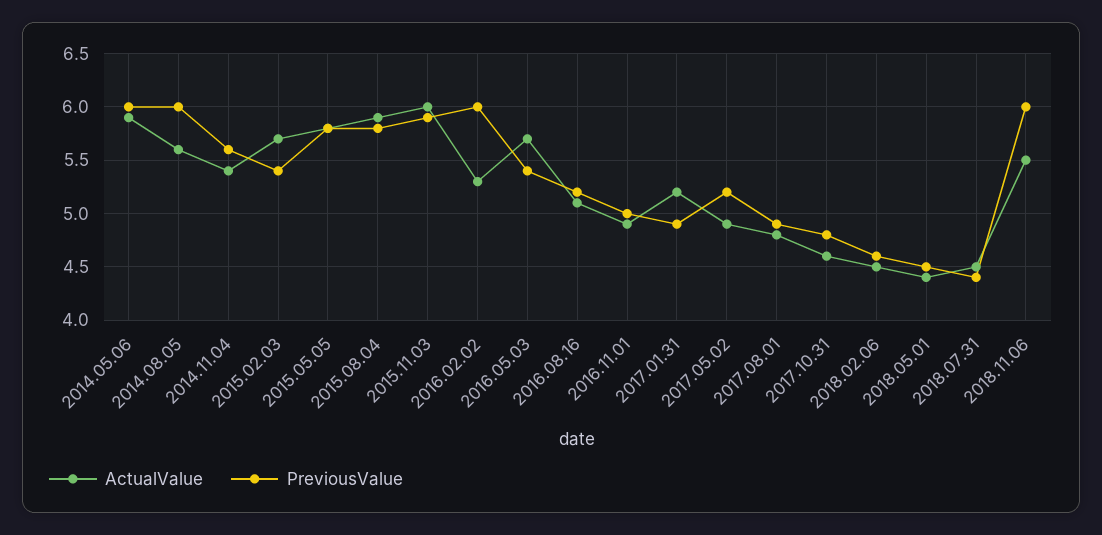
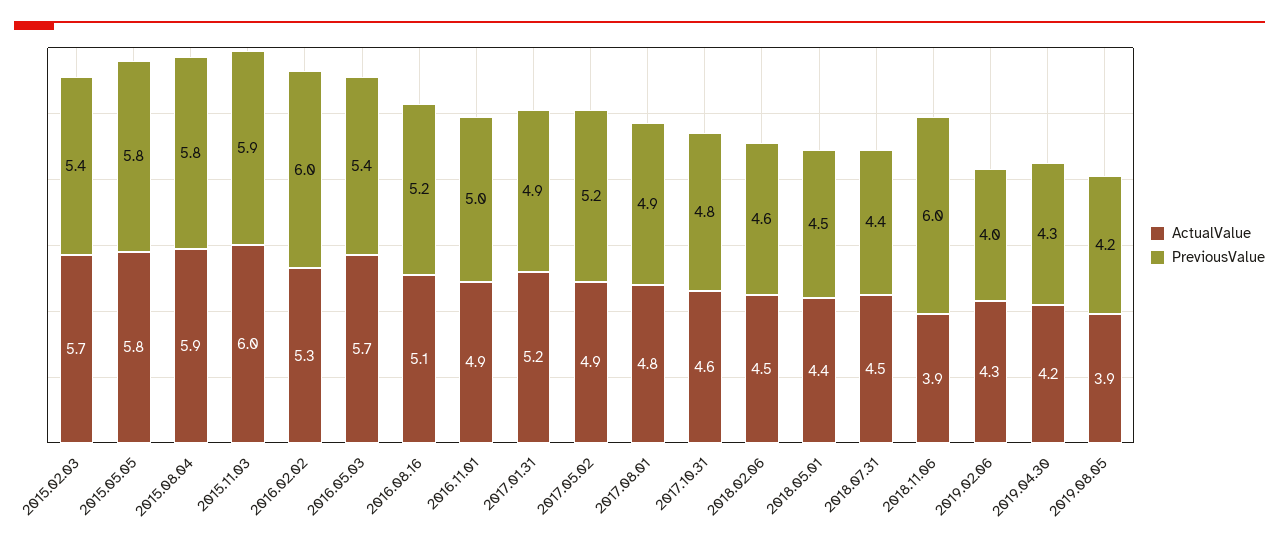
ActualValue, 2014.05.06: 5.9 -> none
PreviousValue, 2014.05.06: 6 -> none
ActualValue, 2014.08.05: 5.6 -> none
PreviousValue, 2014.08.05: 6 -> none
ActualValue, 2014.11.04: 5.4 -> none
PreviousValue, 2014.11.04: 5.6 -> none
ActualValue, 2018.11.06: 5.5 -> 3.9
ActualValue, 2019.02.06: none -> 4.3
PreviousValue, 2019.02.06: none -> 4
ActualValue, 2019.04.30: none -> 4.2
PreviousValue, 2019.04.30: none -> 4.3
ActualValue, 2019.08.05: none -> 3.9
PreviousValue, 2019.08.05: none -> 4.2

